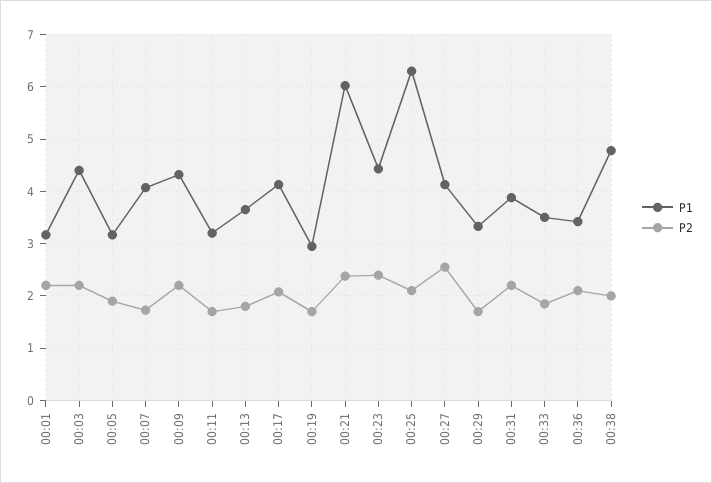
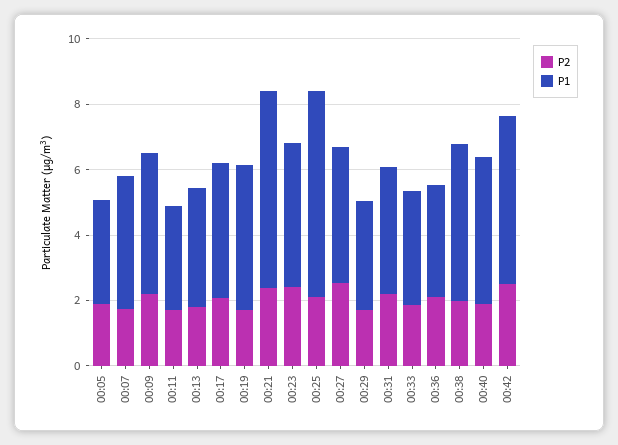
P1, 00:01: 3.2 -> none
P2, 00:01: 2.2 -> none
P1, 00:03: 4.4 -> none
P2, 00:03: 2.2 -> none
P1, 00:19: 3 -> 4.5
P2, 00:40: none -> 2
P1, 00:40: none -> 4.5
P2, 00:42: none -> 2.5
P1, 00:42: none -> 5

